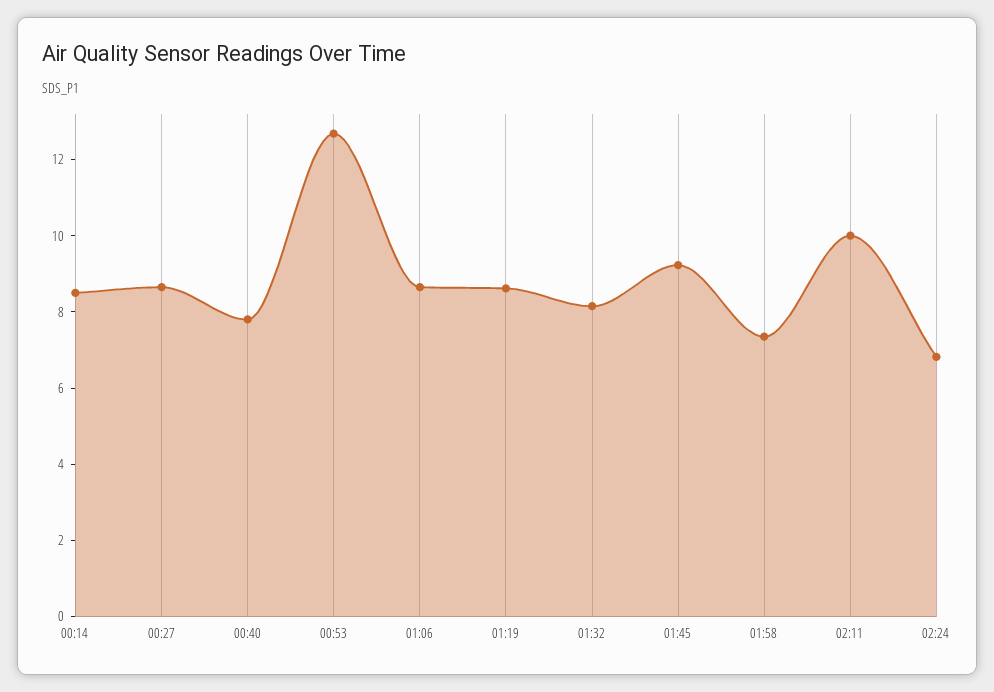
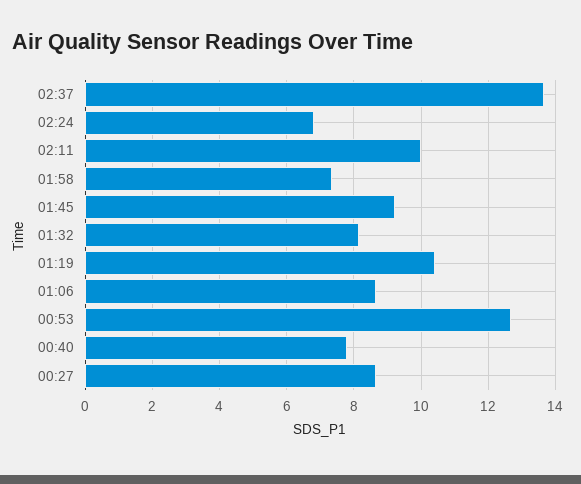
00:14: 8.5 -> none
01:19: 8.5 -> 10.4
02:37: none -> 13.6

